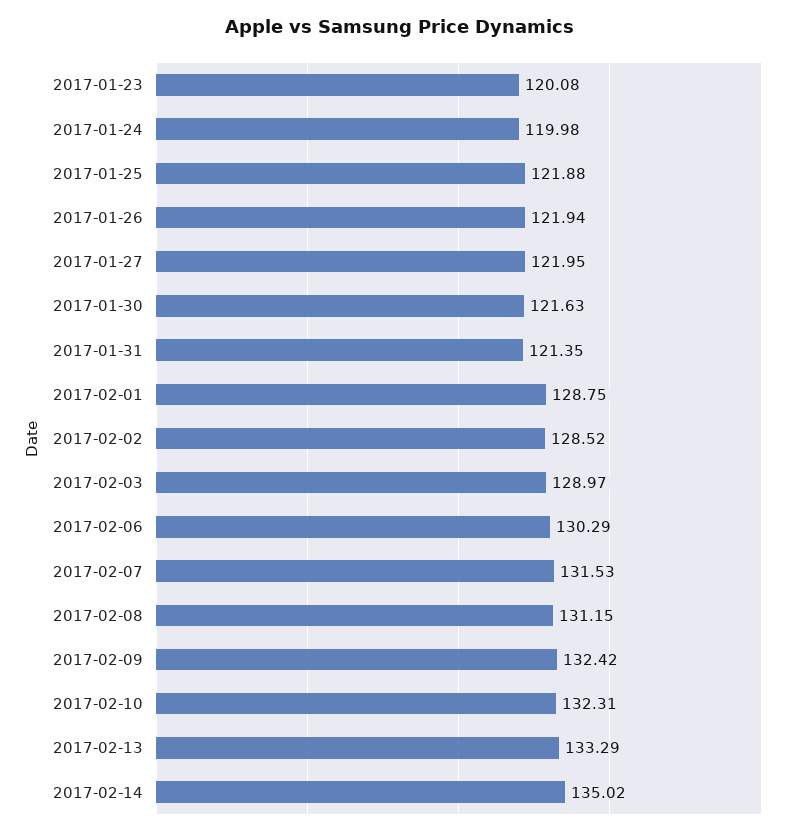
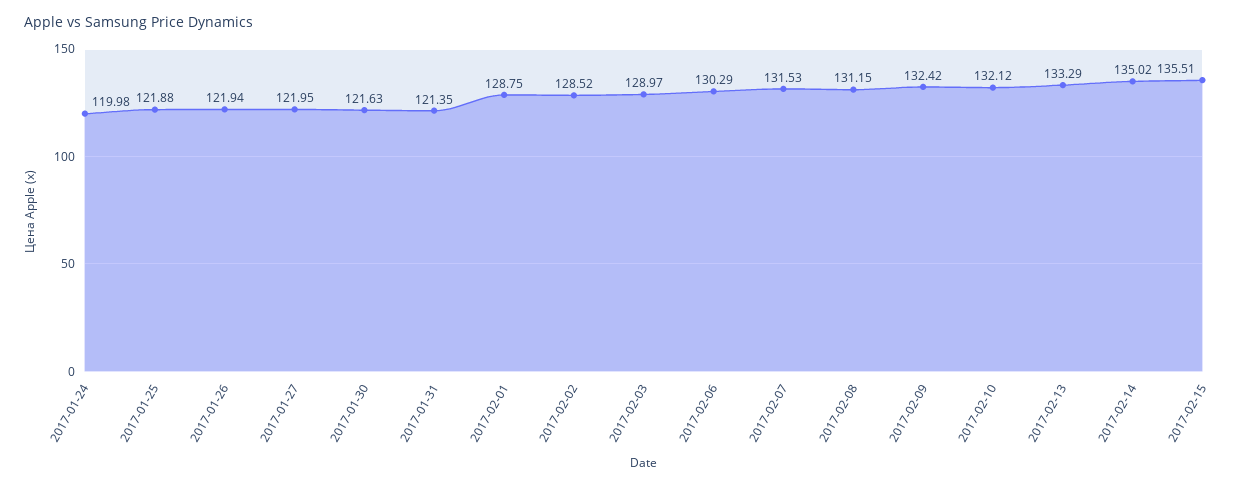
2017-01-23: 120.08 -> none
2017-02-10: 132.31 -> 132.12
2017-02-15: none -> 135.51

